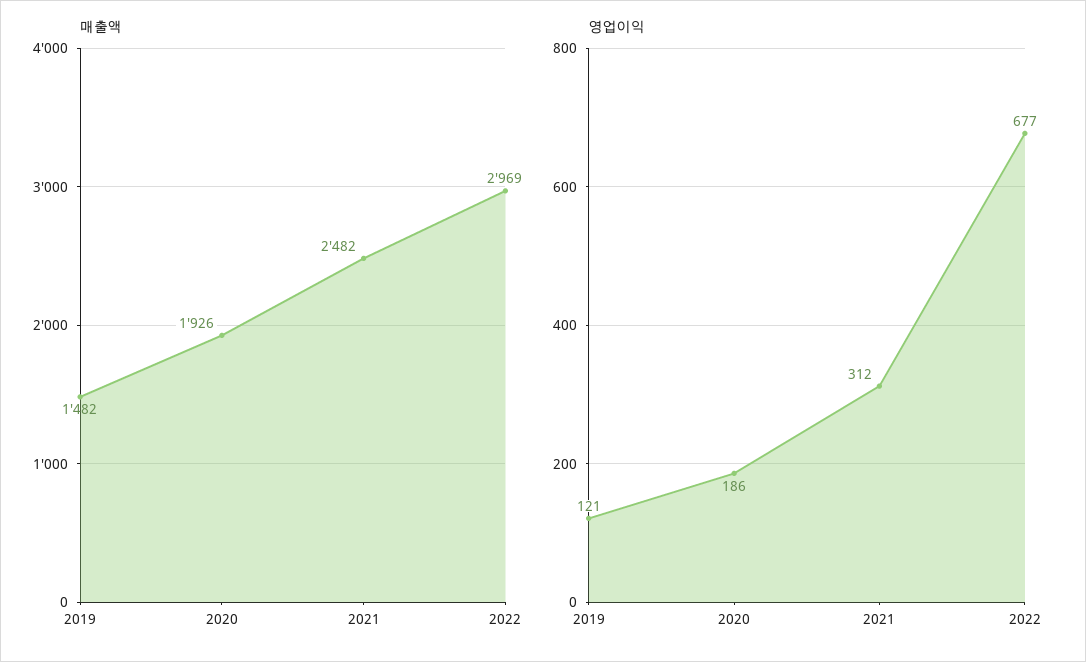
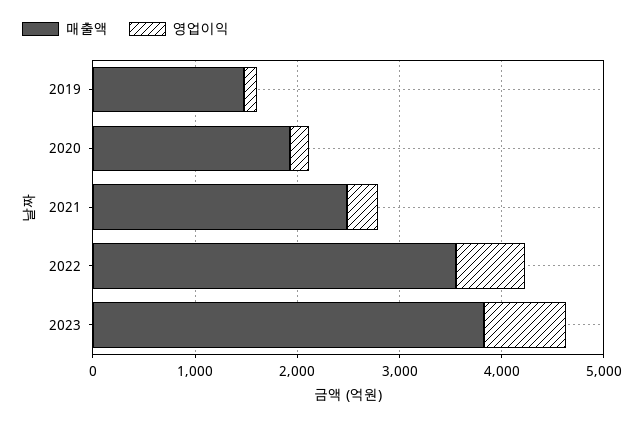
매출액, 2022: 2969 -> 3600
매출액, 2023: none -> 3800
영업이익, 2023: none -> 800

